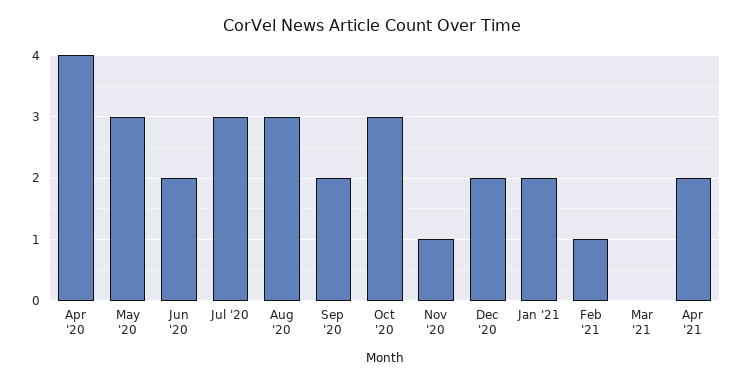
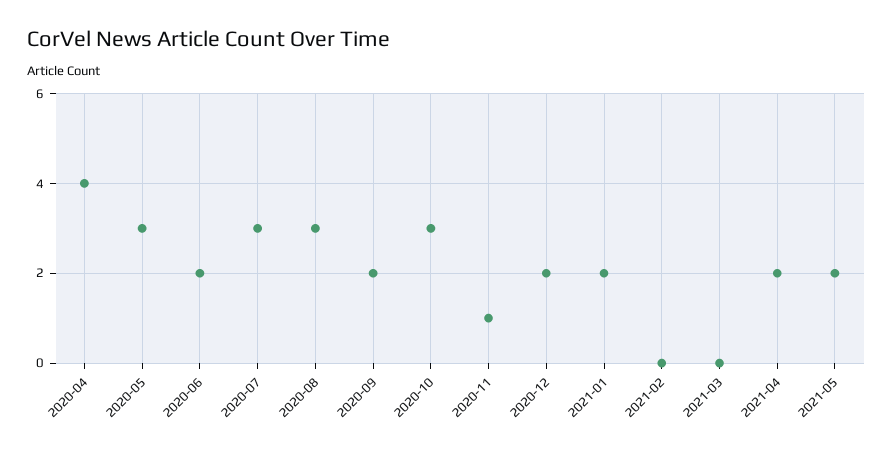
Feb '21: 1 -> 0
2021-05: none -> 2

